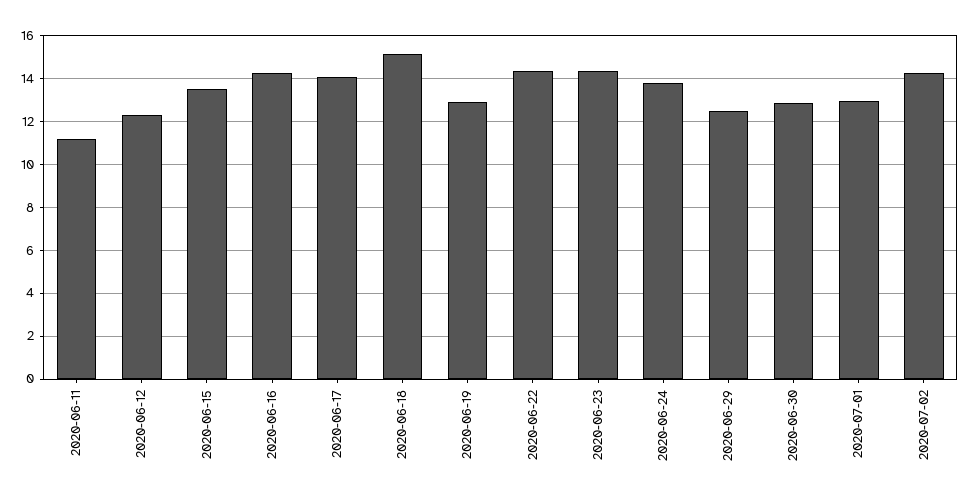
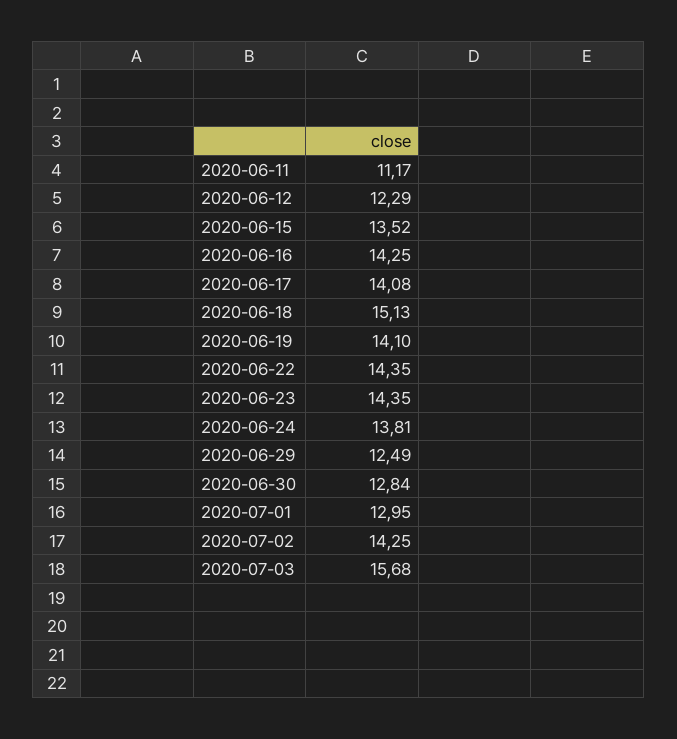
2020-06-19: 13 -> 14.1
2020-07-03: none -> 15.68

